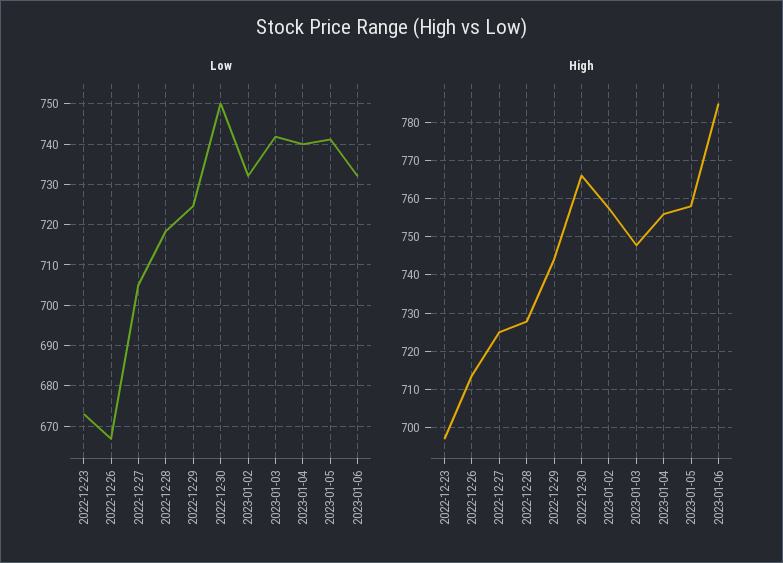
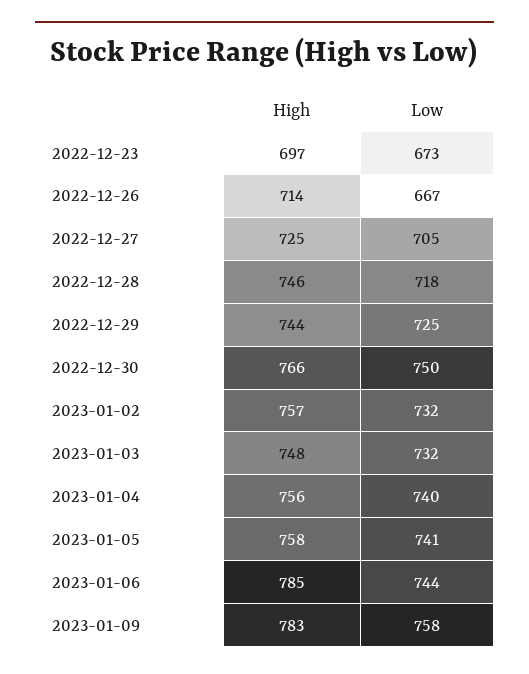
Low, 2023-01-03: 742 -> 732
Low, 2023-01-06: 732 -> 744
High, 2022-12-28: 728 -> 746
High, 2023-01-09: none -> 783
Low, 2023-01-09: none -> 758

